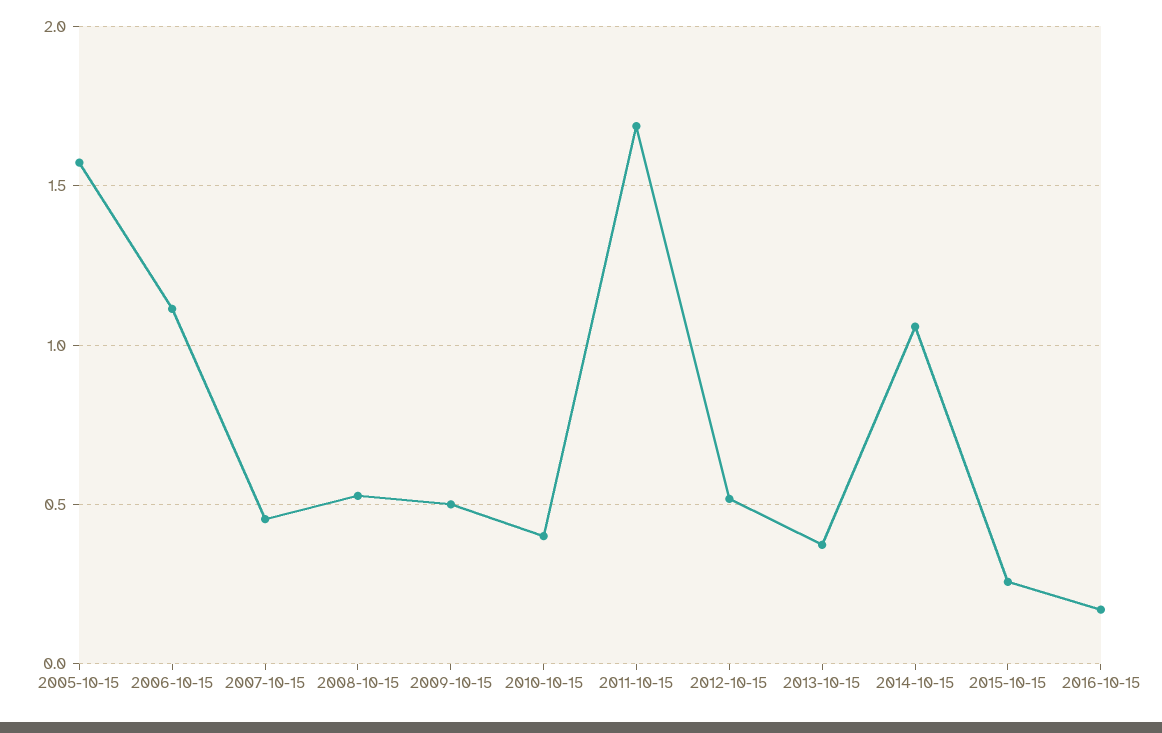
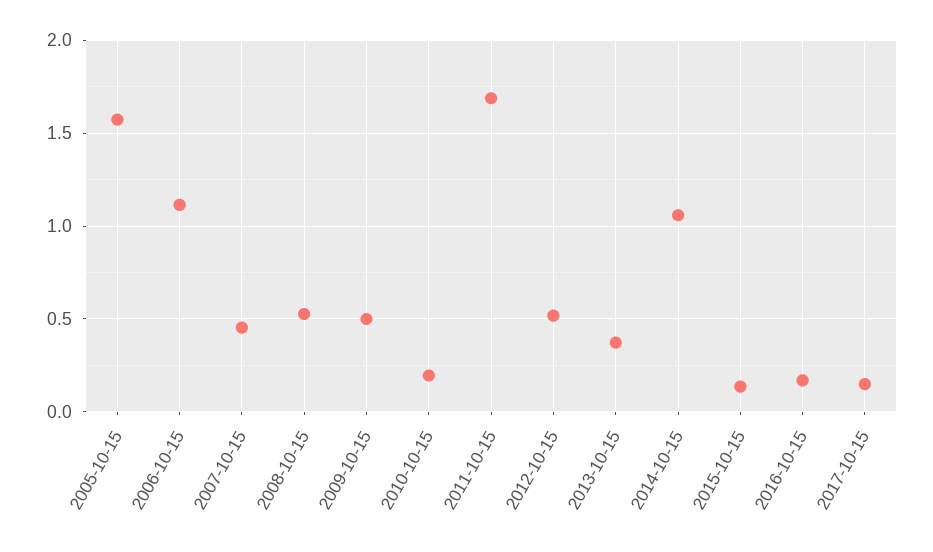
2010-10-15: 0.4 -> 0.2
2015-10-15: 0.25 -> 0.15
2017-10-15: none -> 0.15

